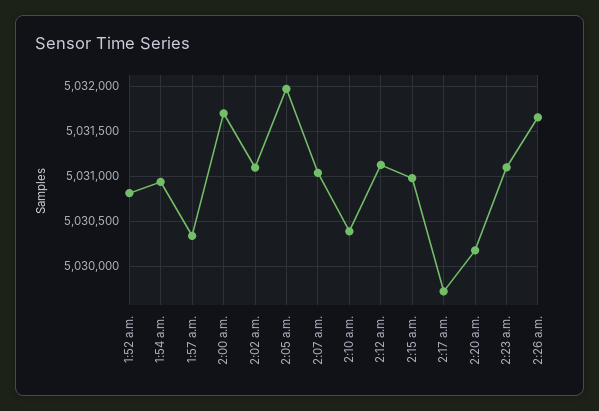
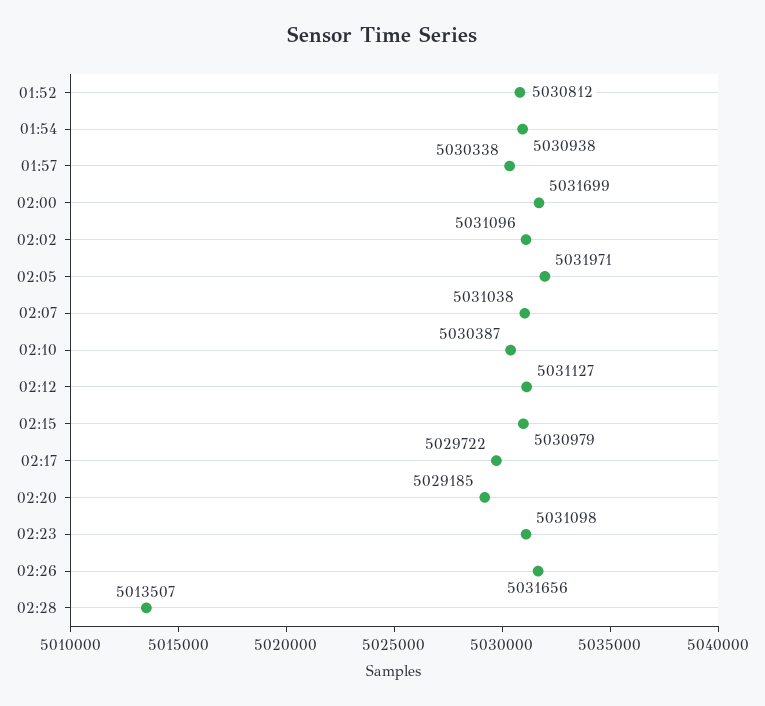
2:20 a.m.: 5030200 -> 5029185
02:28: none -> 5013507

